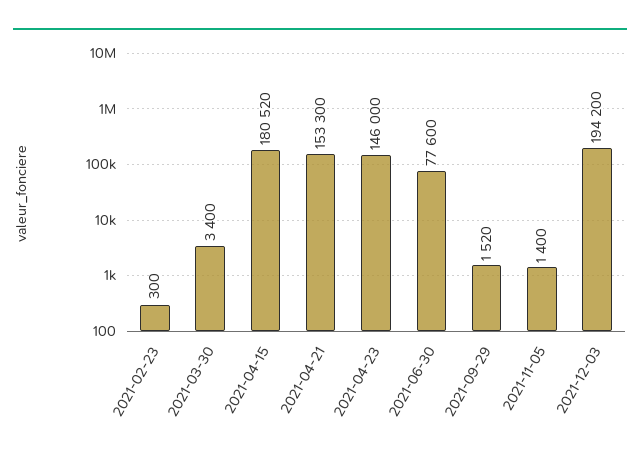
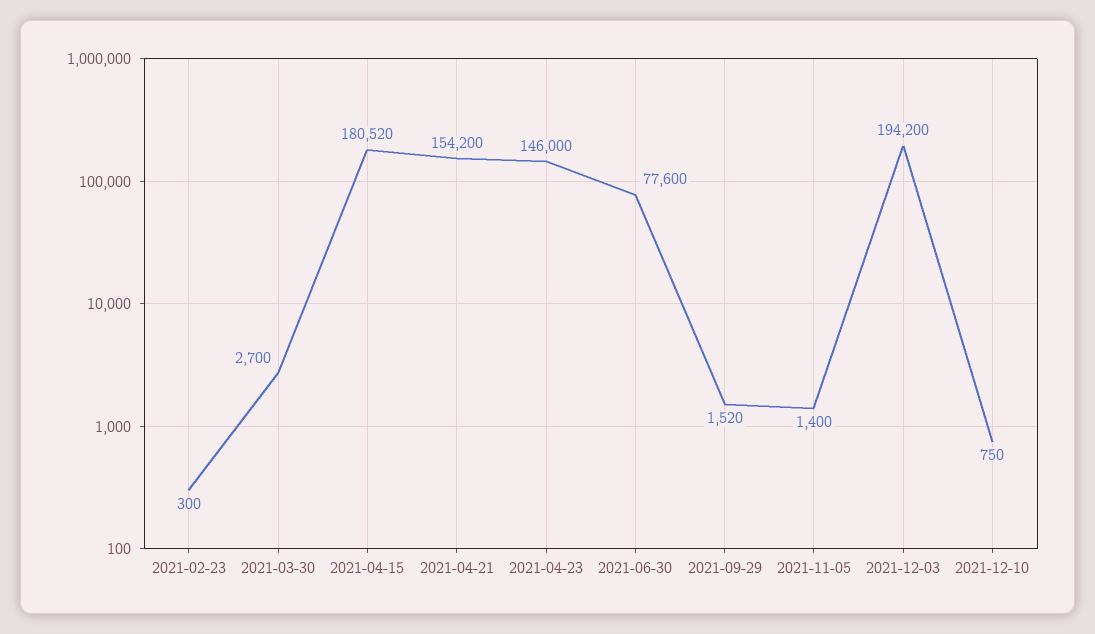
2021-03-30: 3400 -> 2700
2021-04-21: 153300 -> 154200
2021-12-10: none -> 750

